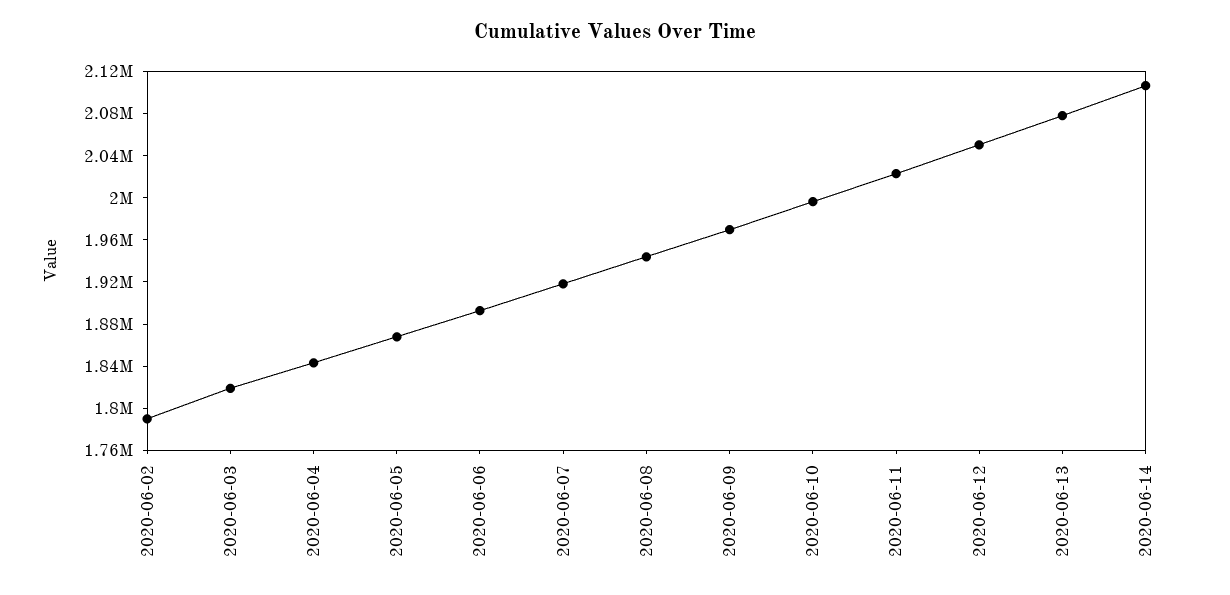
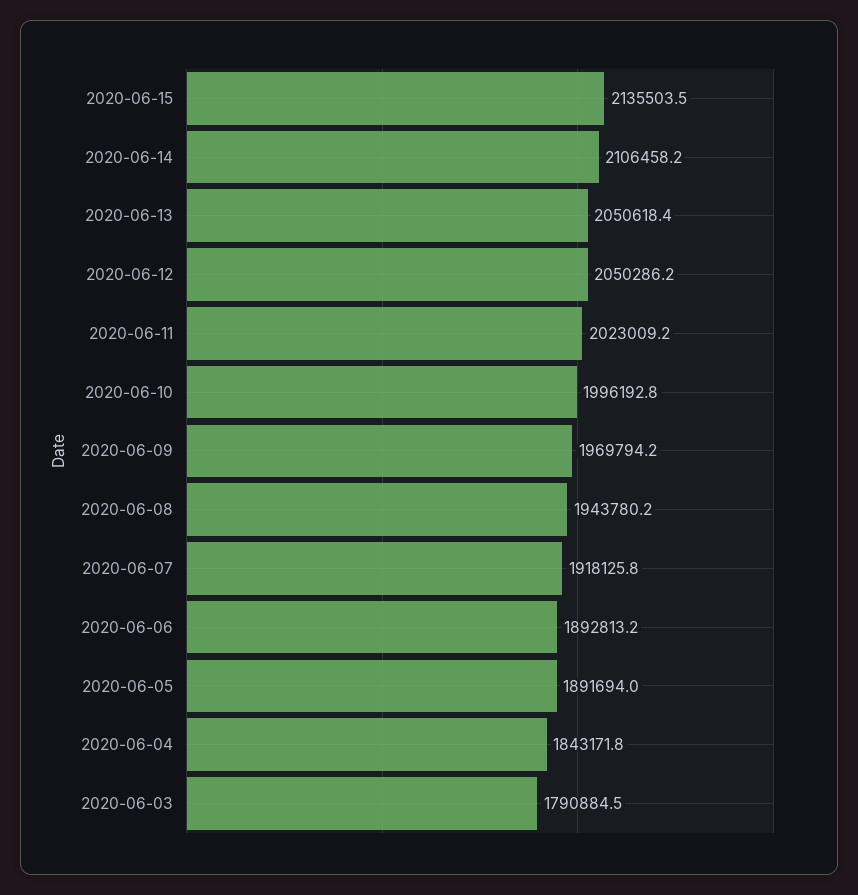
2020-06-02: 1790000 -> none
2020-06-03: 1820000 -> 1790884.5
2020-06-05: 1870000 -> 1891694
2020-06-13: 2080000 -> 2050618.4
2020-06-15: none -> 2135503.5

